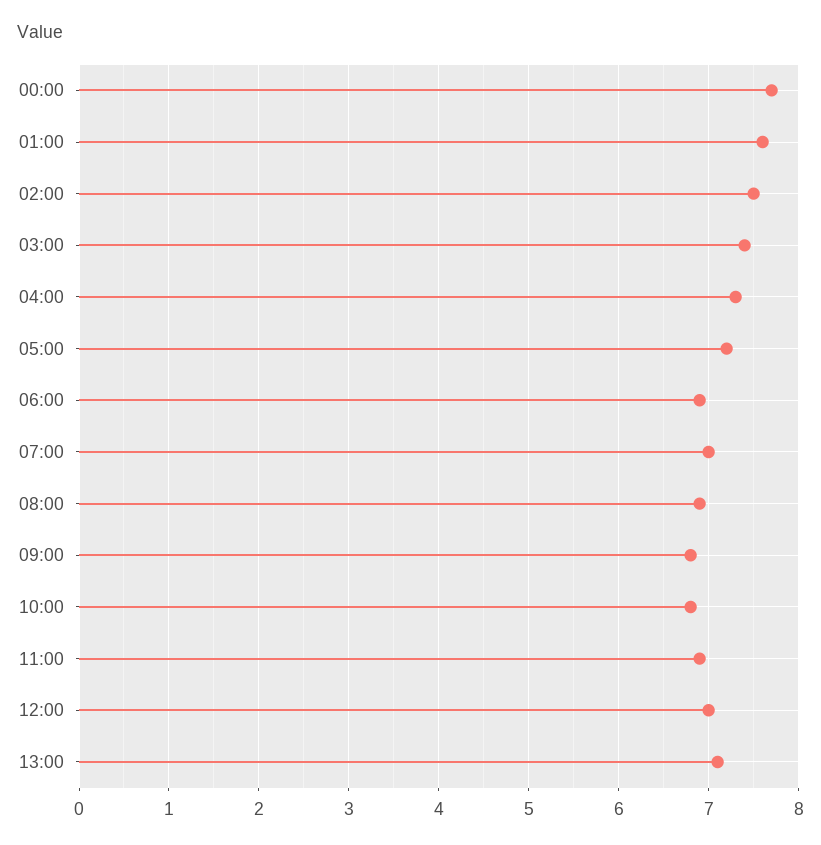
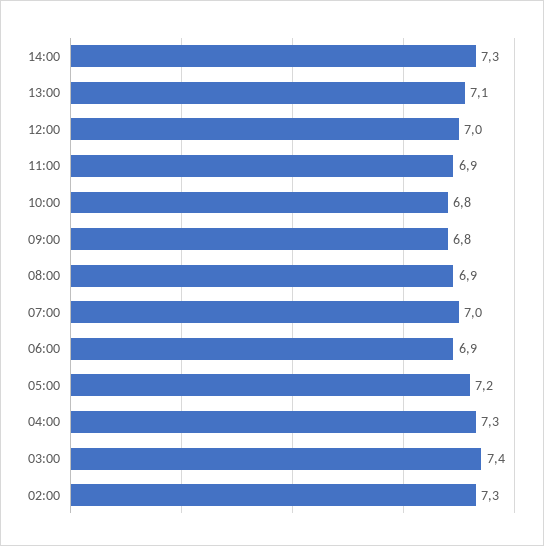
00:00: 7.7 -> none
01:00: 7.6 -> none
02:00: 7.5 -> 7.3
14:00: none -> 7.3

